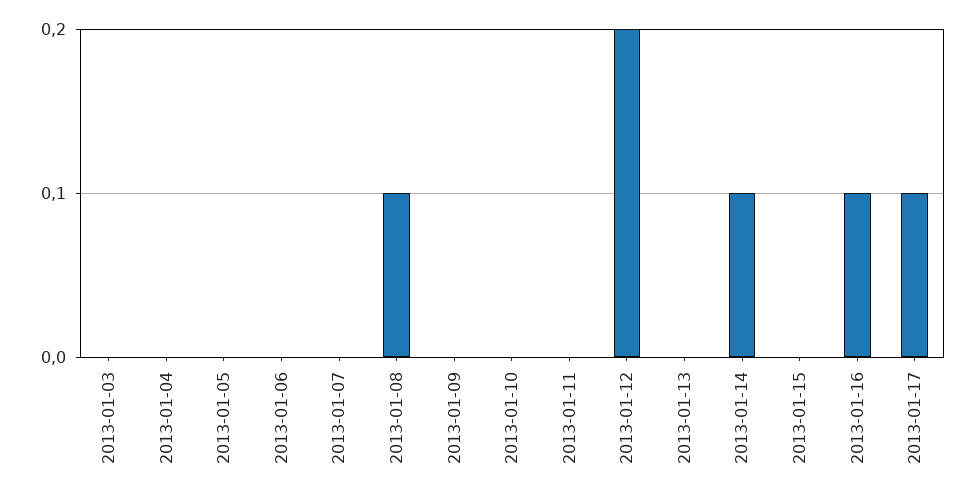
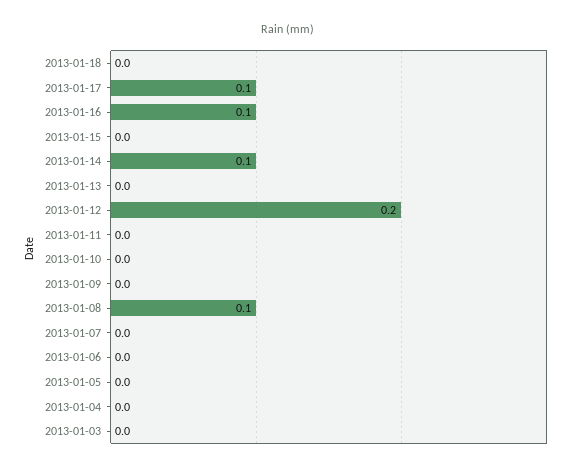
2013-01-18: none -> 0

